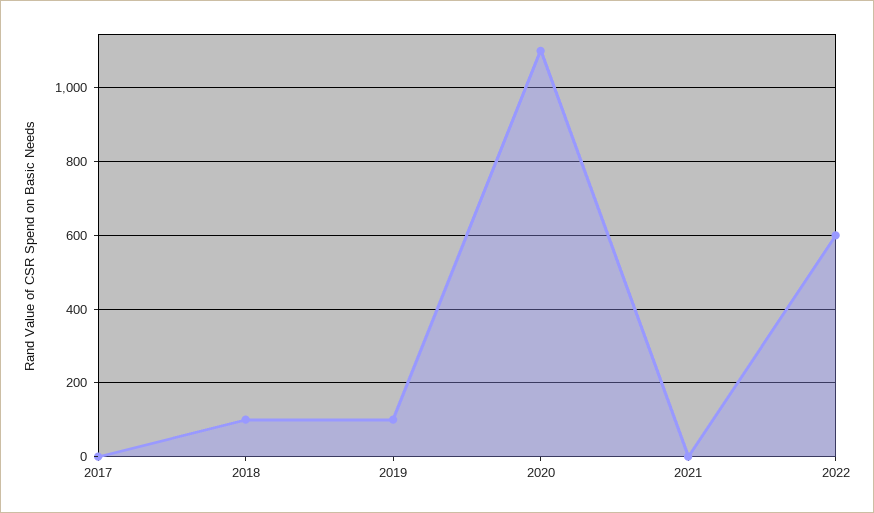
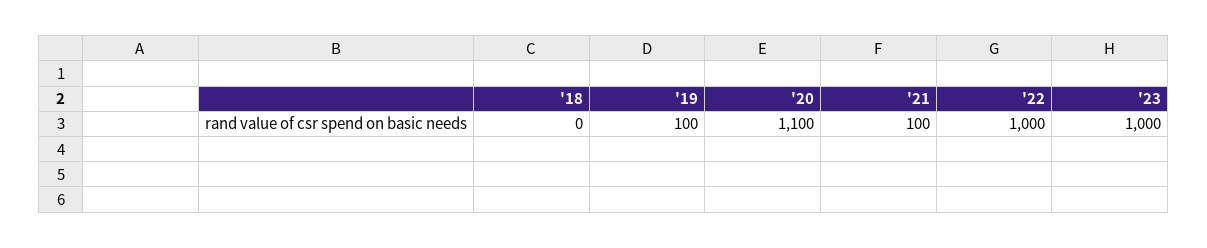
2017: 0 -> none
2018: 100 -> 0
2021: 0 -> 100
2022: 600 -> 1000
'23: none -> 1000

